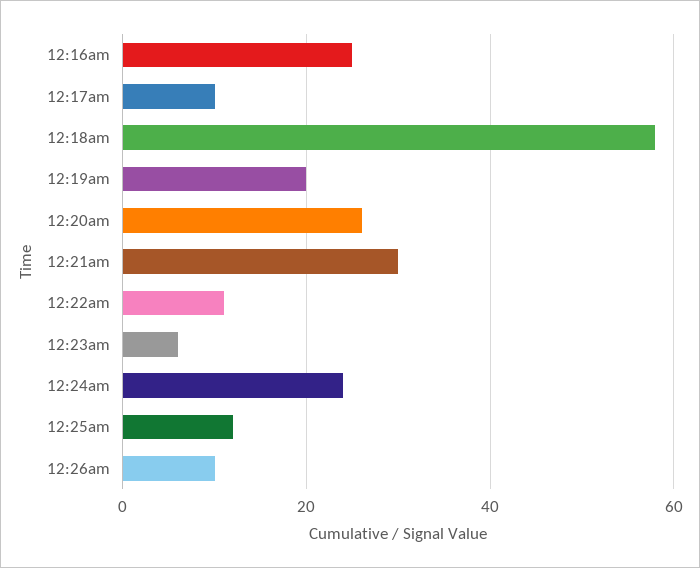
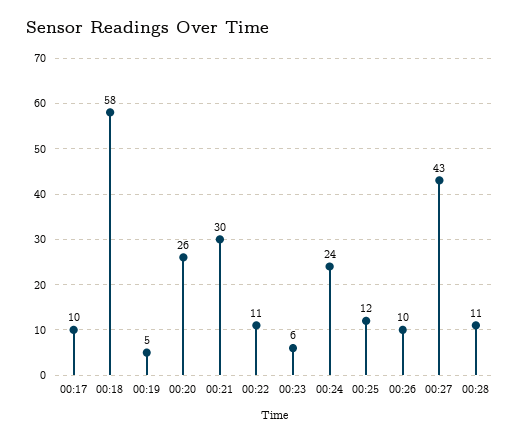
12:16am: 25 -> none
12:19am: 20 -> 5
00:27: none -> 43
00:28: none -> 11

